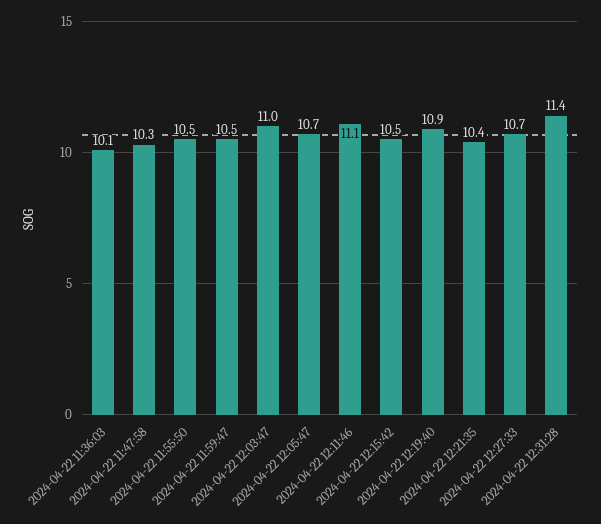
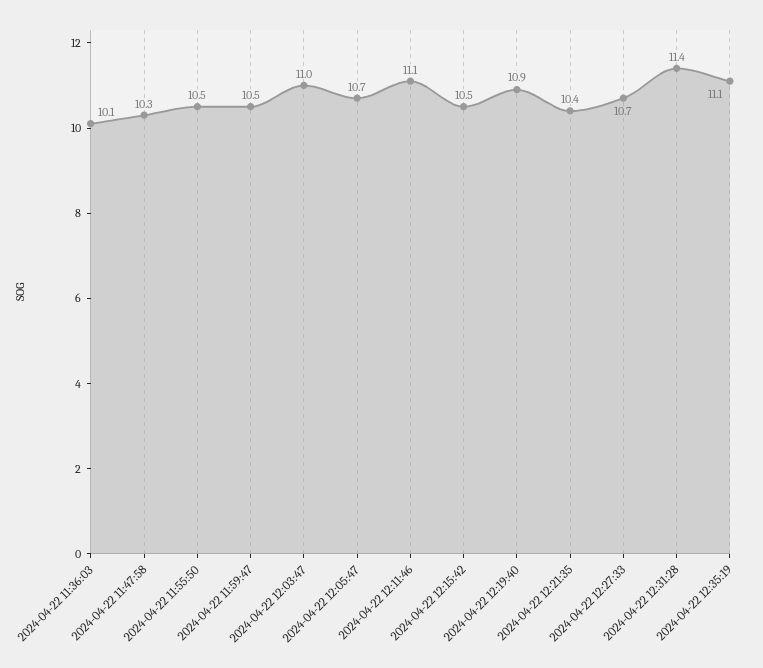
2024-04-22 12:35:19: none -> 11.1

